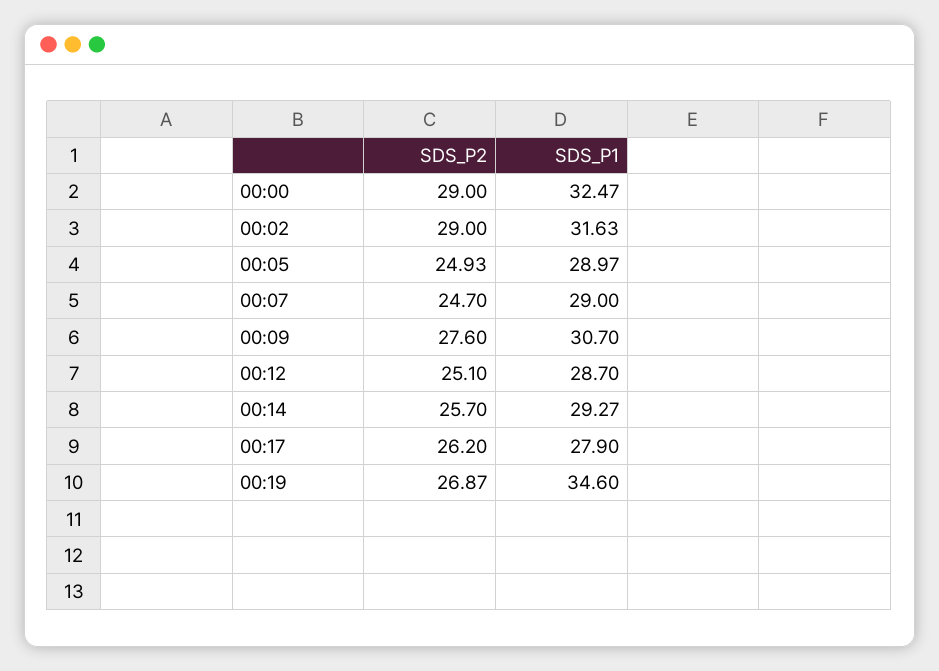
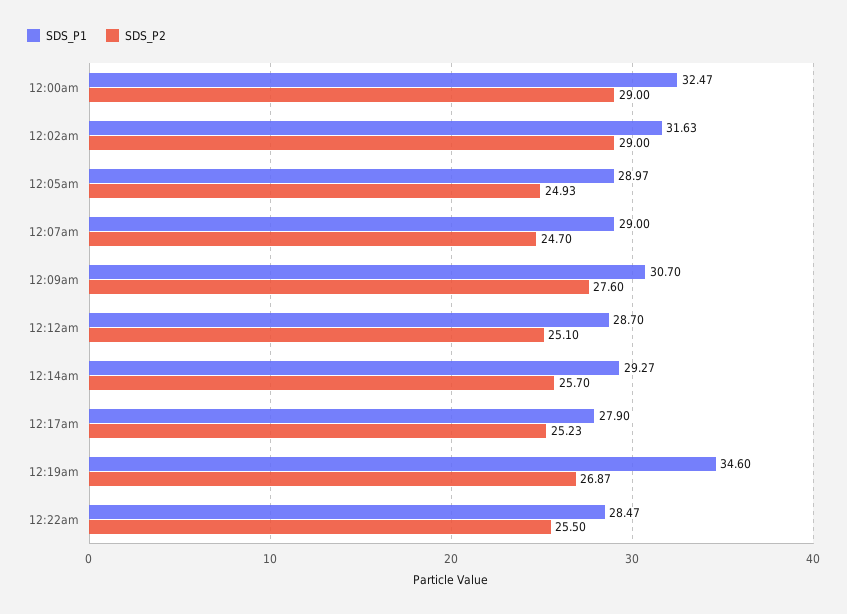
SDS_P2, 00:17: 26.2 -> 25.23
SDS_P1, 12:22am: none -> 28.47
SDS_P2, 12:22am: none -> 25.5

